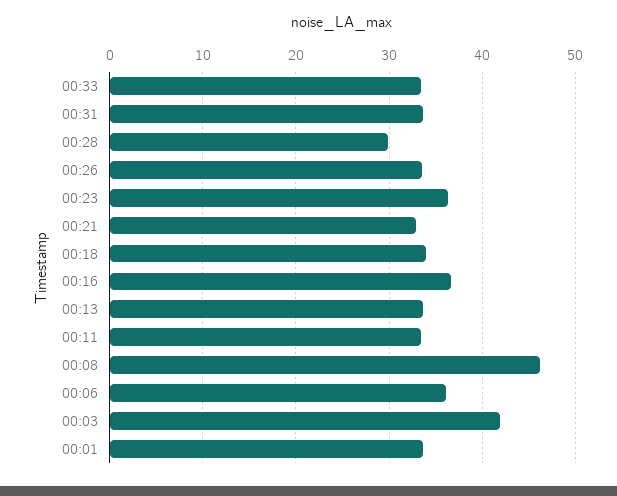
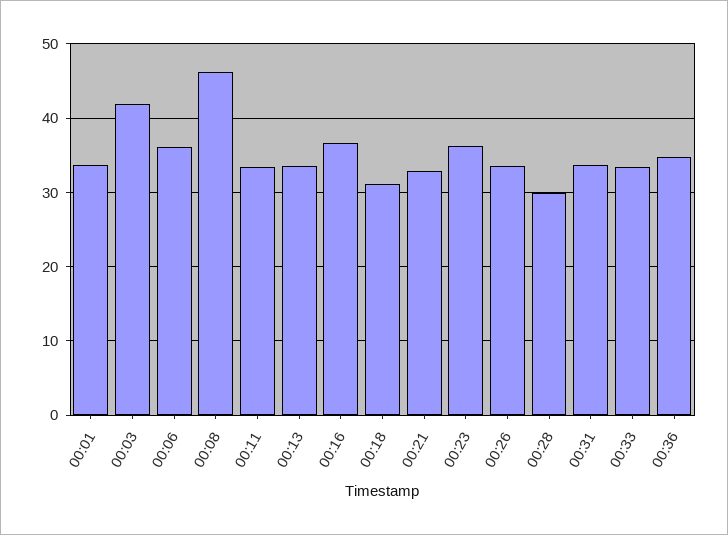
00:18: 34 -> 31
00:36: none -> 35

